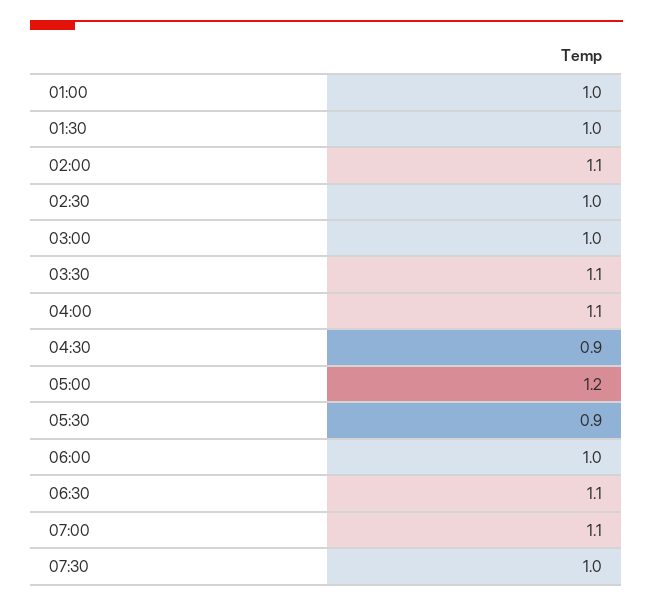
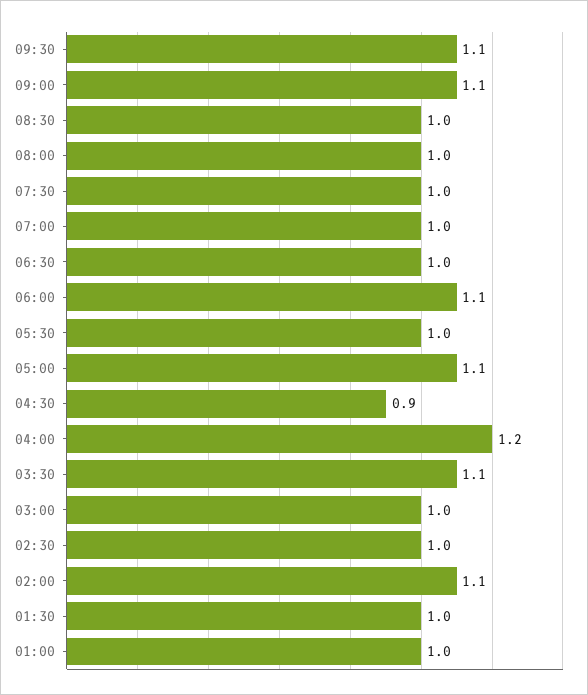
04:00: 1.1 -> 1.2
05:00: 1.2 -> 1.1
05:30: 0.9 -> 1
06:00: 1 -> 1.1
06:30: 1.1 -> 1
07:00: 1.1 -> 1
09:30: none -> 1.1
09:00: none -> 1.1
08:30: none -> 1
08:00: none -> 1

